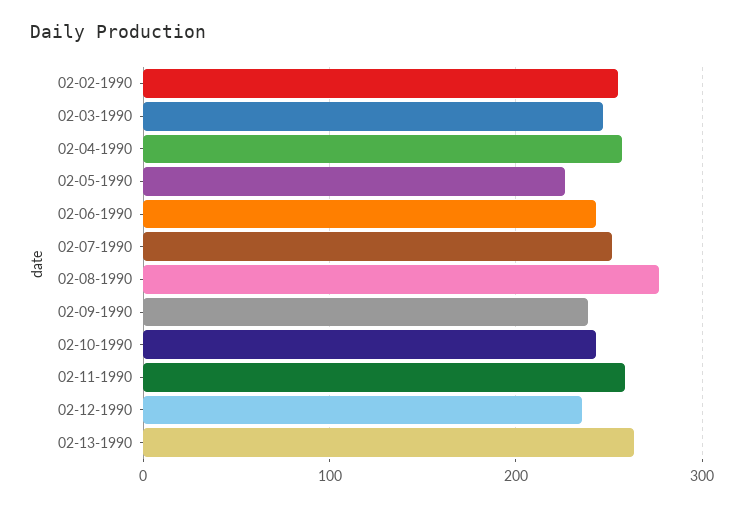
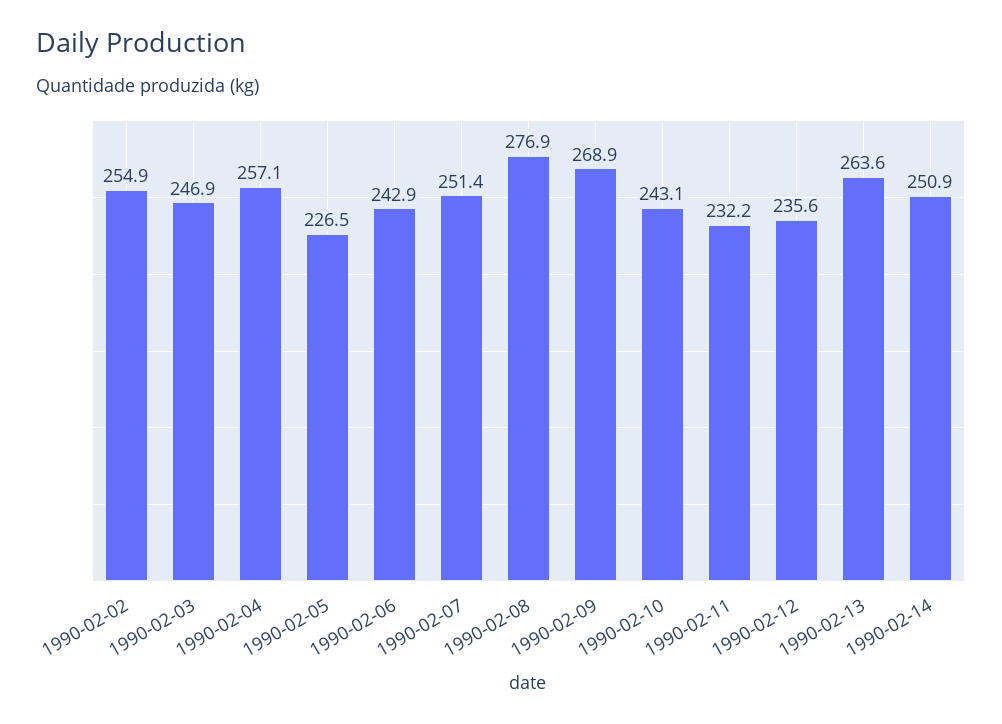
02-09-1990: 240 -> 268.9
02-11-1990: 260 -> 232.2
1990-02-14: none -> 250.9

